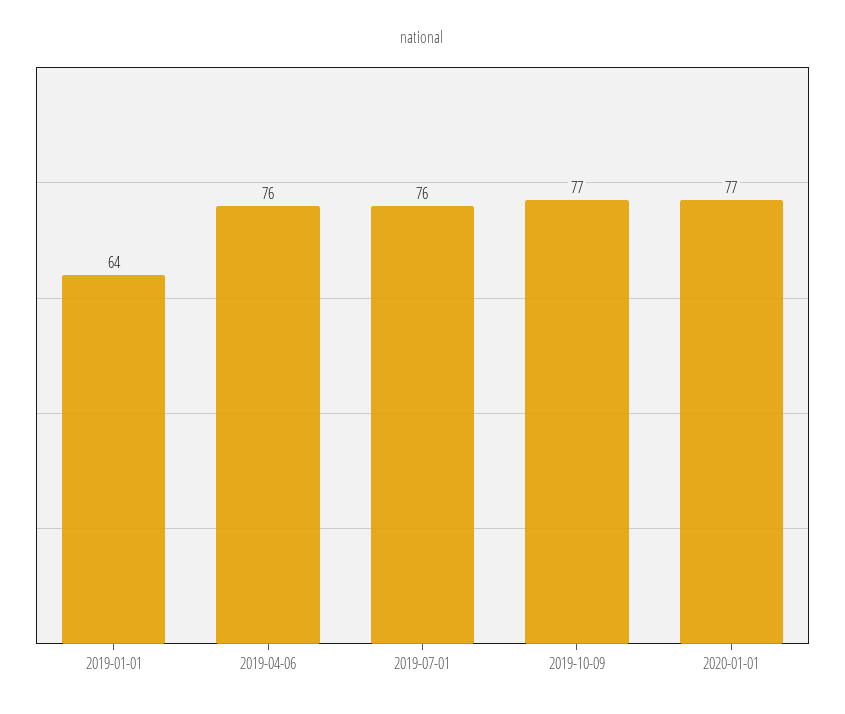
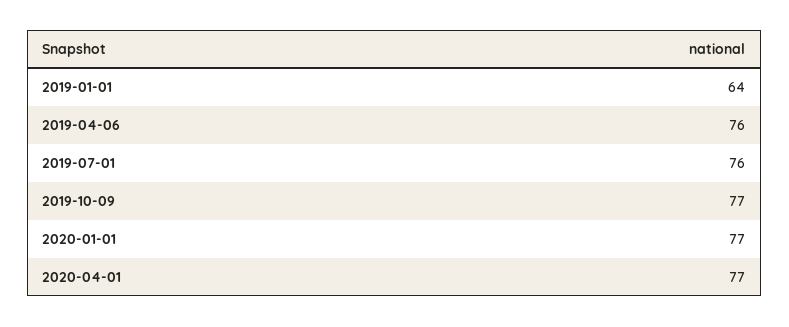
2020-04-01: none -> 77

